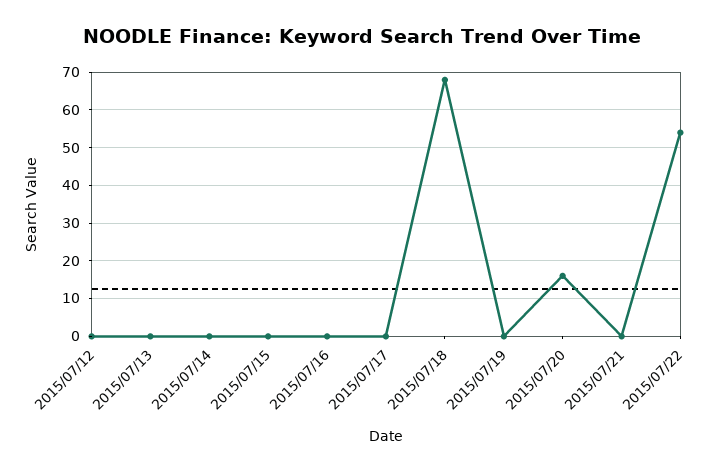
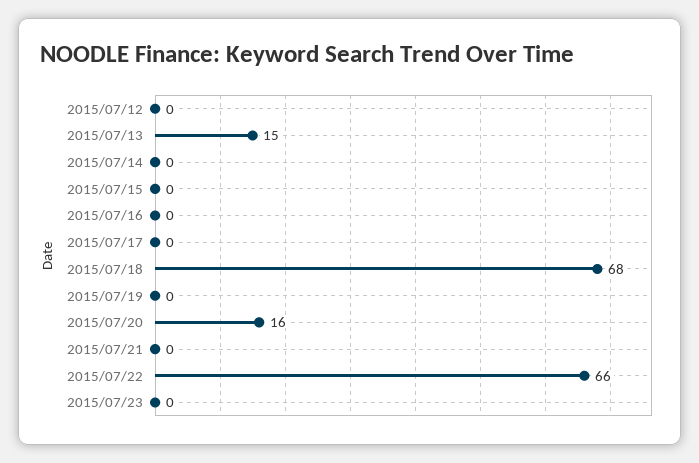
2015/07/13: 0 -> 15
2015/07/22: 55 -> 66
2015/07/23: none -> 0

